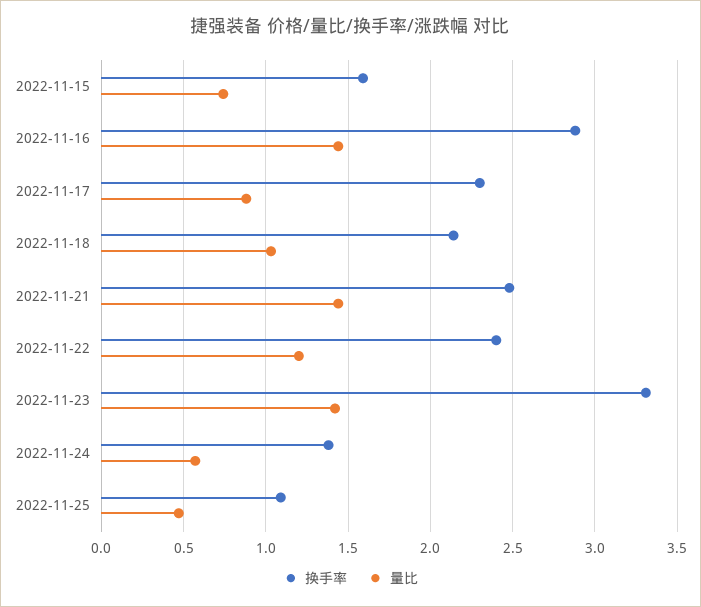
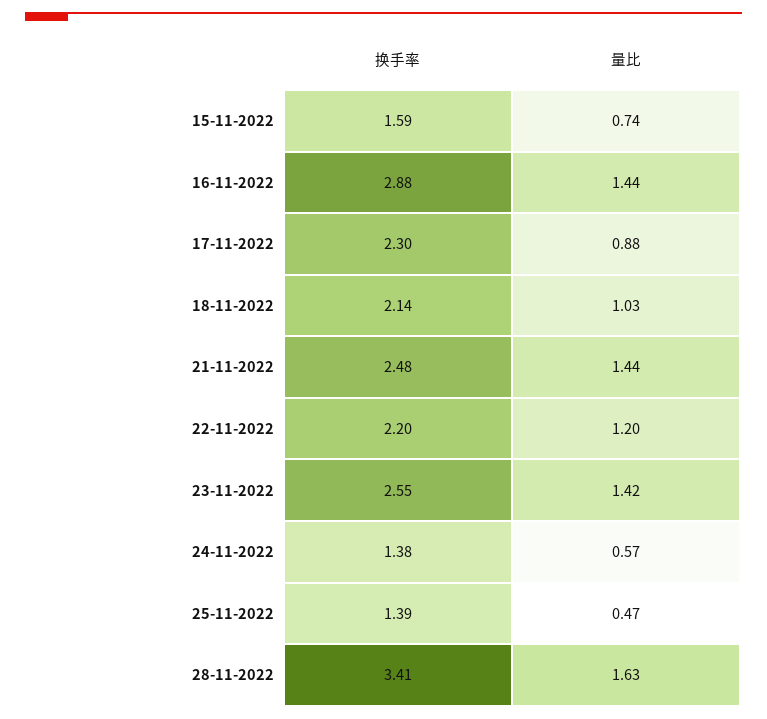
换手率, 2022-11-22: 2.4 -> 2.2
换手率, 2022-11-23: 3.3 -> 2.55
换手率, 2022-11-25: 1.1 -> 1.39
换手率, 28-11-2022: none -> 3.41
量比, 28-11-2022: none -> 1.63

